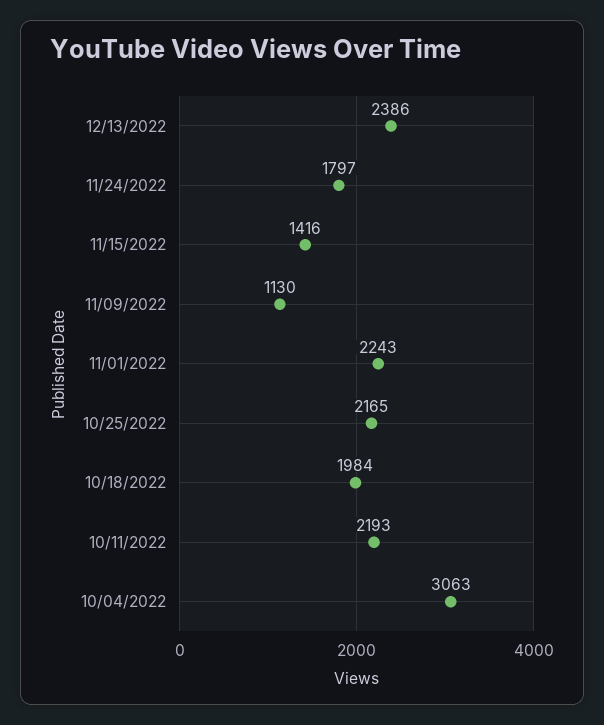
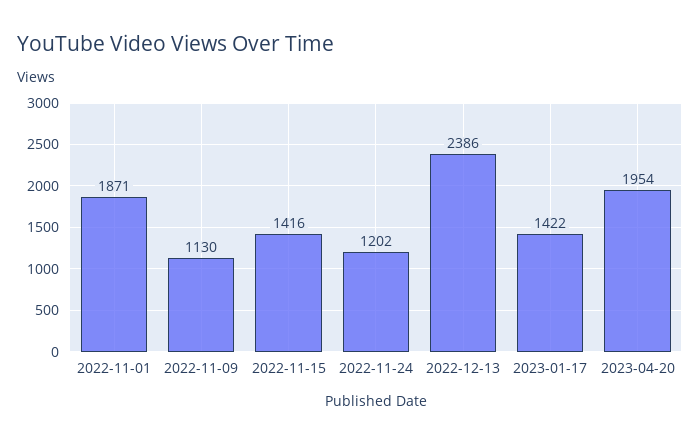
11/24/2022: 1797 -> 1202
11/01/2022: 2243 -> 1871
10/25/2022: 2165 -> none
10/18/2022: 1984 -> none
10/11/2022: 2193 -> none
10/04/2022: 3063 -> none
2023-01-17: none -> 1422
2023-04-20: none -> 1954

